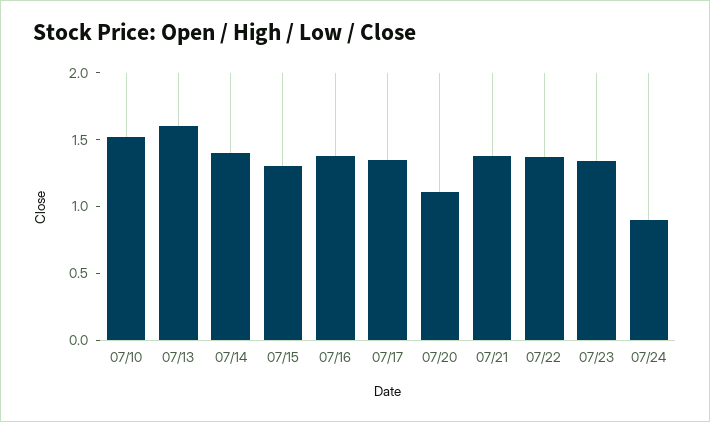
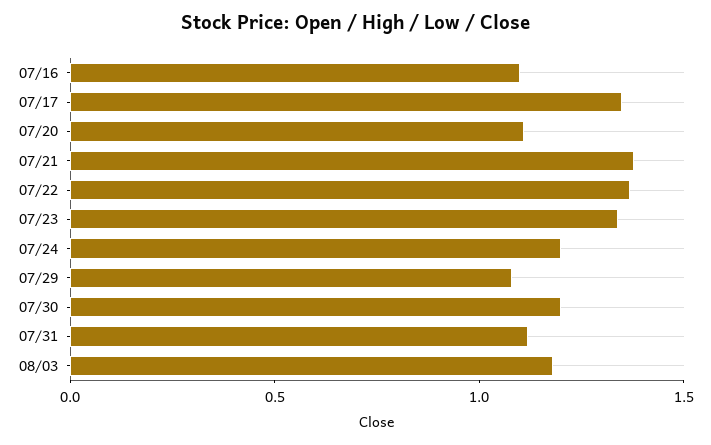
07/10: 1.5 -> none
07/13: 1.6 -> none
07/14: 1.4 -> none
07/15: 1.3 -> none
07/16: 1.4 -> 1.1
07/24: 0.9 -> 1.2
07/29: none -> 1.1
07/30: none -> 1.2
07/31: none -> 1.1
08/03: none -> 1.2

